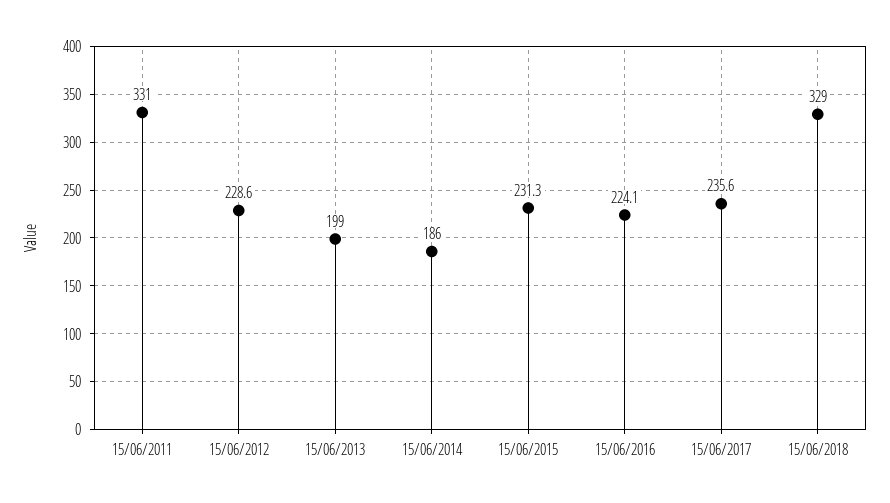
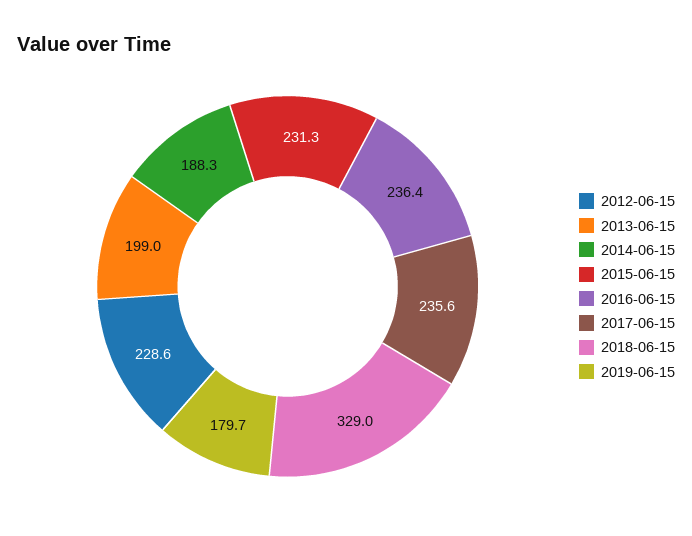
15/06/2011: 331 -> none
15/06/2014: 186 -> 188.3
15/06/2016: 224.1 -> 236.4
2019-06-15: none -> 179.7

